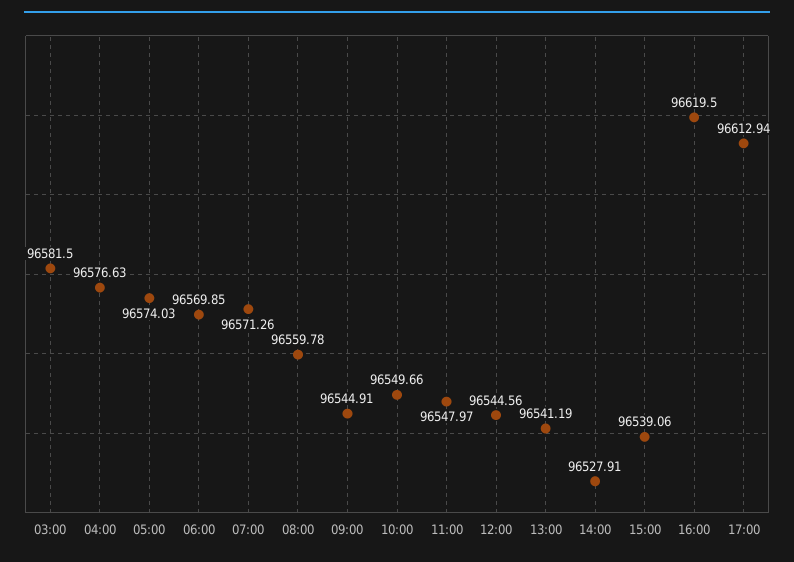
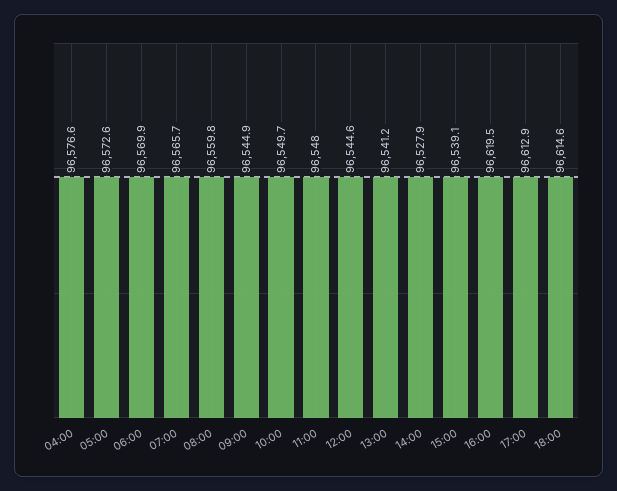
03:00: 96581.5 -> none
05:00: 96574.03 -> 96572.6
07:00: 96571.26 -> 96565.7
18:00: none -> 96614.6

